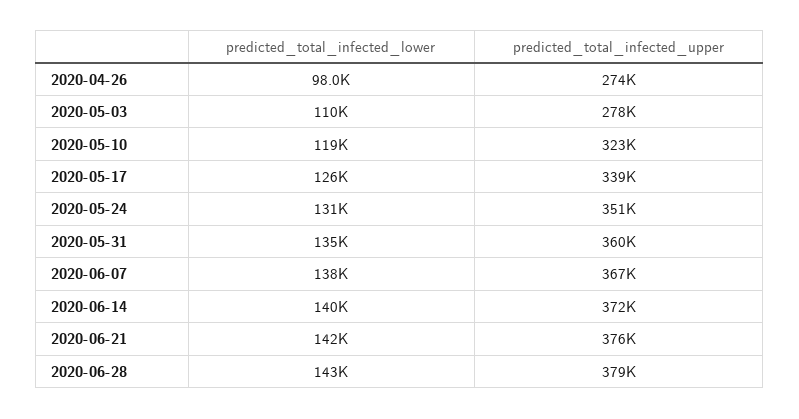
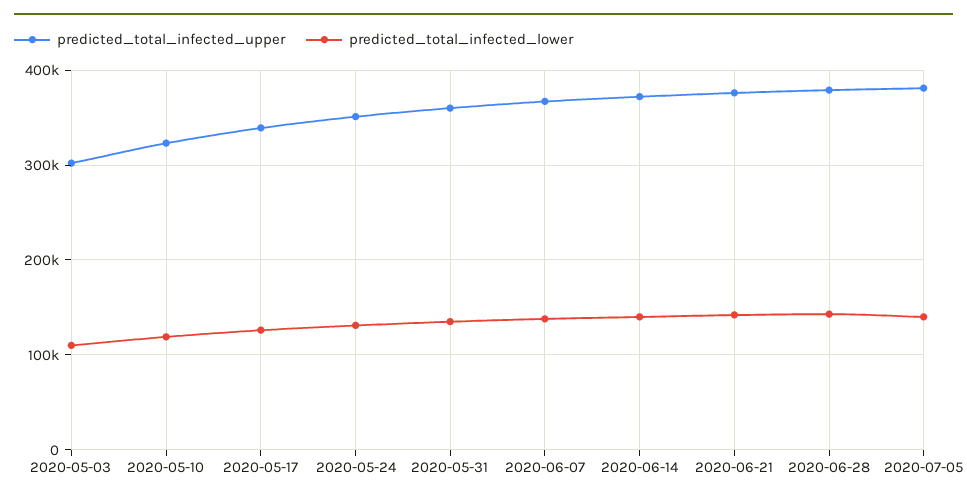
predicted_total_infected_lower, 2020-04-26: 98000 -> none
predicted_total_infected_upper, 2020-04-26: 274000 -> none
predicted_total_infected_upper, 2020-05-03: 278000 -> 300000
predicted_total_infected_upper, 2020-07-05: none -> 380000
predicted_total_infected_lower, 2020-07-05: none -> 140000

